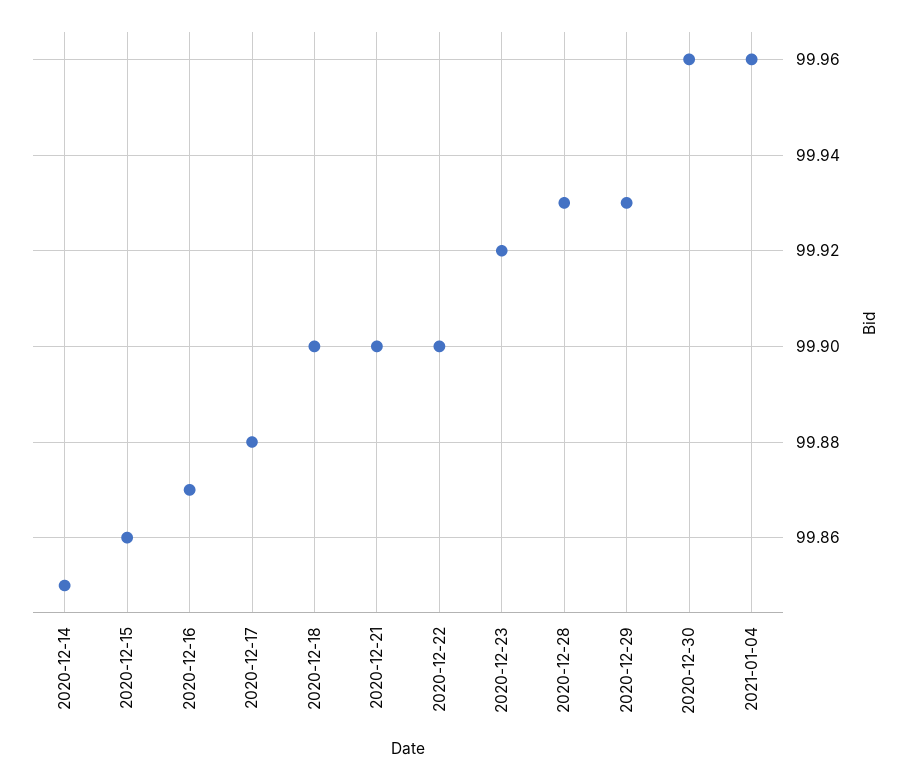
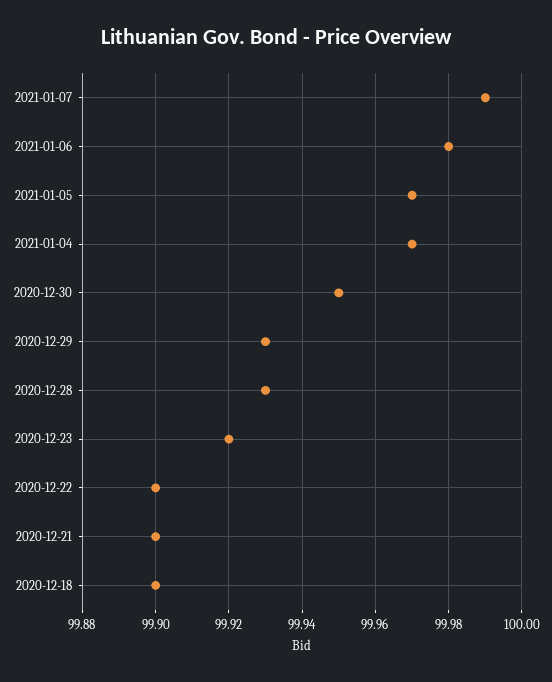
2020-12-14: 99.85 -> none
2020-12-15: 99.86 -> none
2020-12-16: 99.87 -> none
2020-12-17: 99.88 -> none
2020-12-30: 99.96 -> 99.95
2021-01-04: 99.96 -> 99.97
2021-01-07: none -> 99.99
2021-01-06: none -> 99.98
2021-01-05: none -> 99.97

